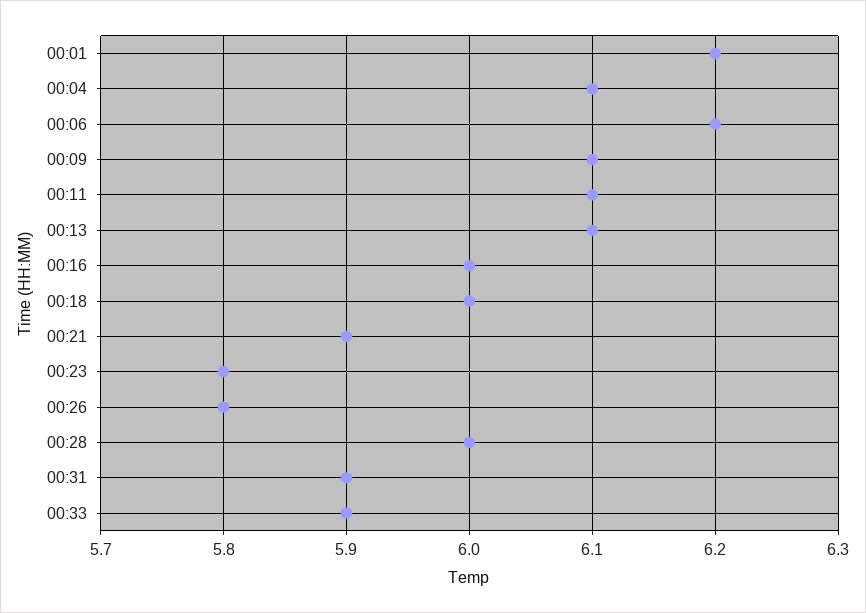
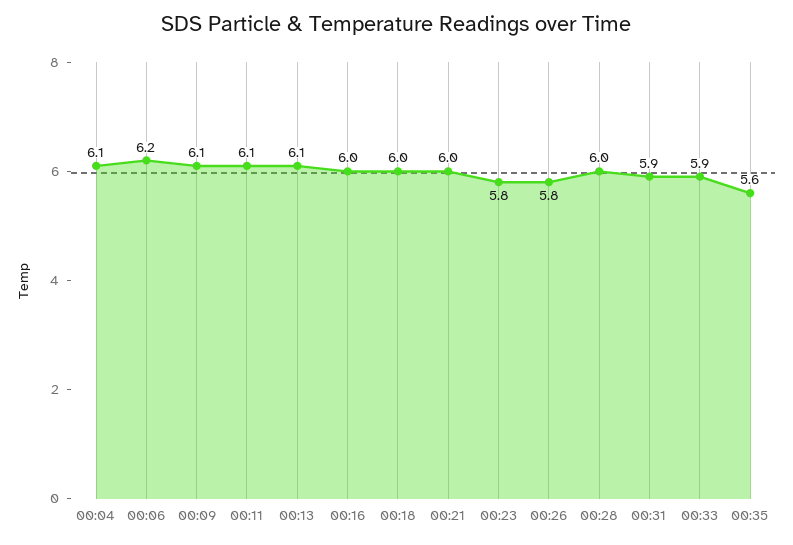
00:01: 6.2 -> none
00:21: 5.9 -> 6
00:35: none -> 5.6

